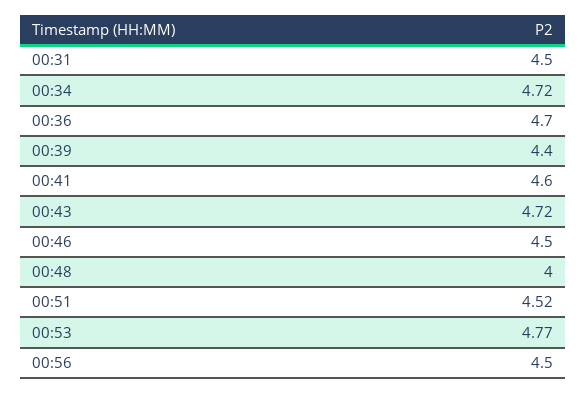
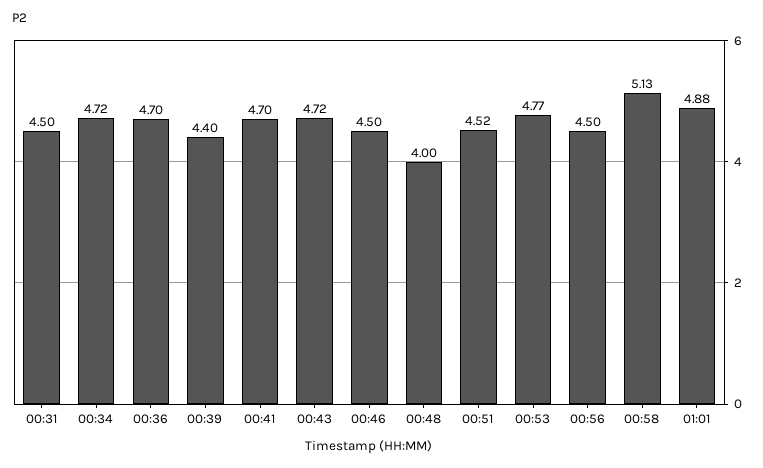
00:41: 4.6 -> 4.7
00:58: none -> 5.13
01:01: none -> 4.88

